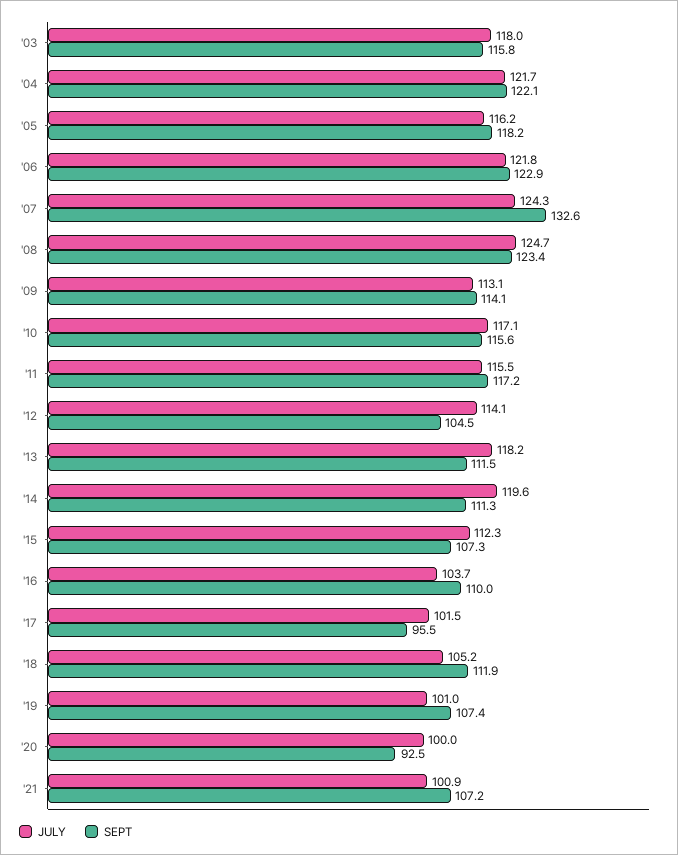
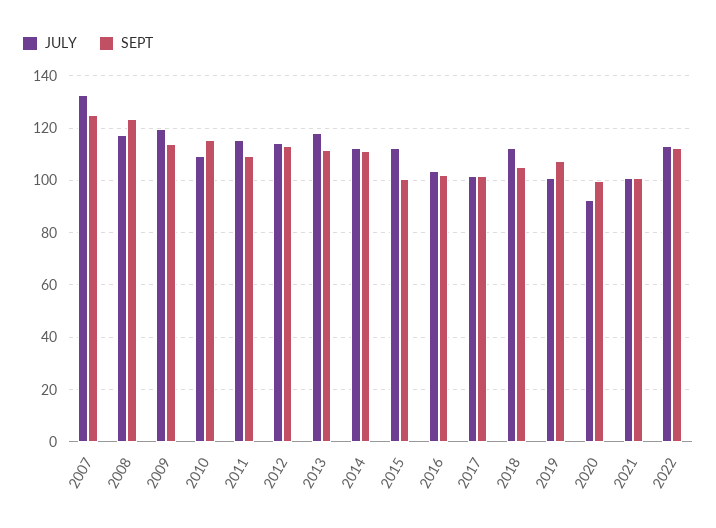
JULY, '03: 118 -> none
SEPT, '03: 115.8 -> none
JULY, '04: 121.7 -> none
SEPT, '04: 122.1 -> none
JULY, '05: 116.2 -> none
SEPT, '05: 118.2 -> none
JULY, '06: 121.8 -> none
SEPT, '06: 122.9 -> none
JULY, '07: 124.3 -> 132.5
SEPT, '07: 132.6 -> 125
JULY, '08: 124.7 -> 117.5
JULY, '09: 113.1 -> 120
JULY, '10: 117.1 -> 110
SEPT, '11: 117.2 -> 110
SEPT, '12: 104.5 -> 112.5
JULY, '14: 119.6 -> 112.5
SEPT, '15: 107.3 -> 100
SEPT, '16: 110 -> 102.5
SEPT, '17: 95.5 -> 102.5
JULY, '18: 105.2 -> 112.5
SEPT, '18: 111.9 -> 105
JULY, '20: 100 -> 92.5
SEPT, '20: 92.5 -> 100
SEPT, '21: 107.2 -> 100
JULY, 2022: none -> 112.5
SEPT, 2022: none -> 112.5

